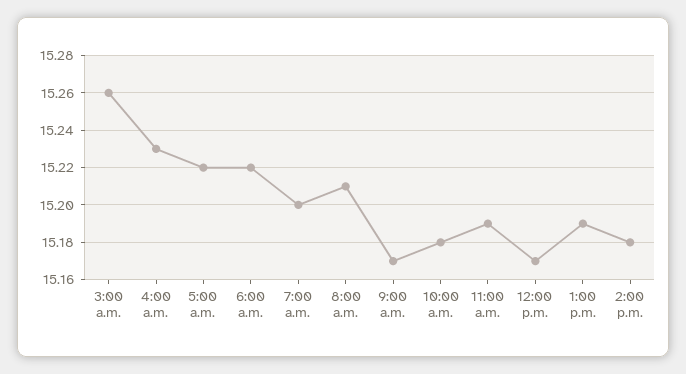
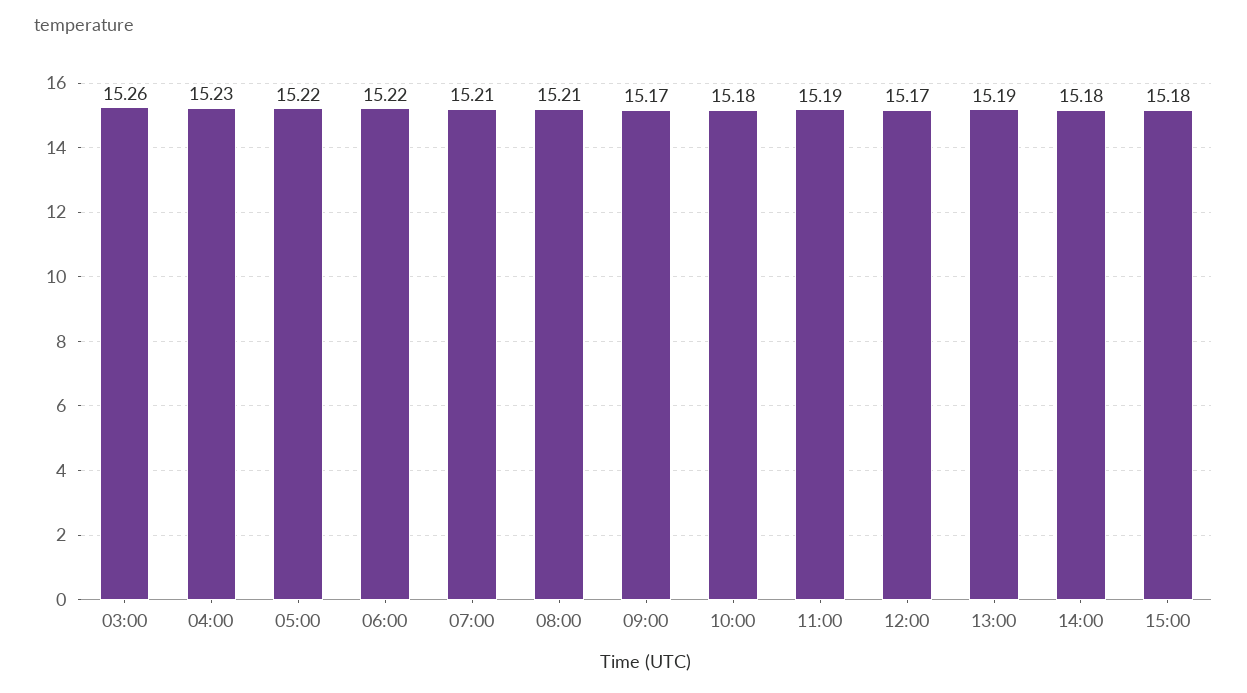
7:00 a.m.: 15.2 -> 15.21
15:00: none -> 15.18

